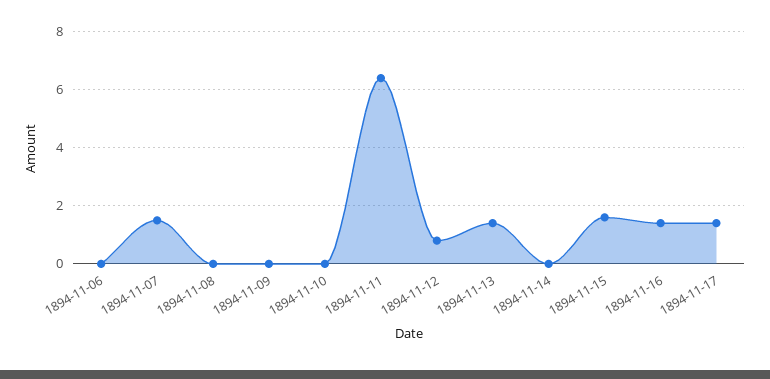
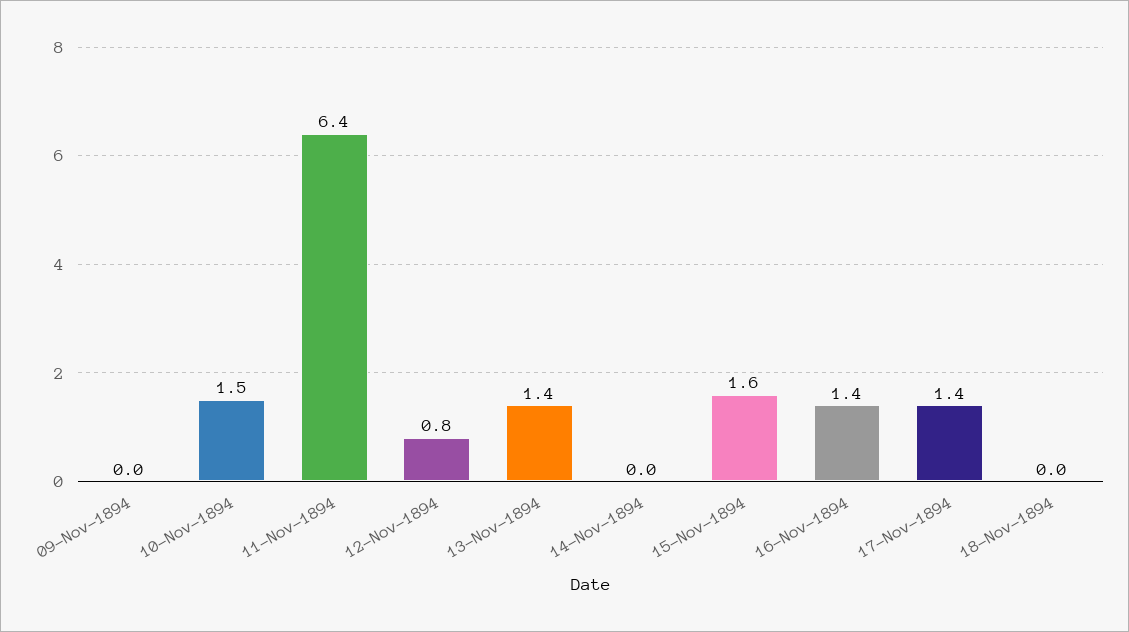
1894-11-06: 0 -> none
1894-11-07: 1.5 -> none
1894-11-08: 0 -> none
1894-11-10: 0 -> 1.5
18-Nov-1894: none -> 0

